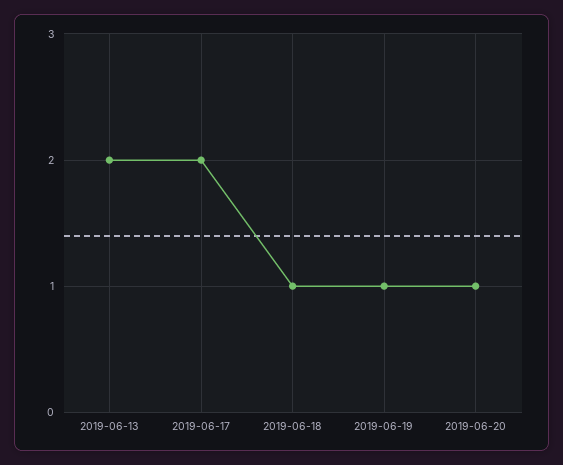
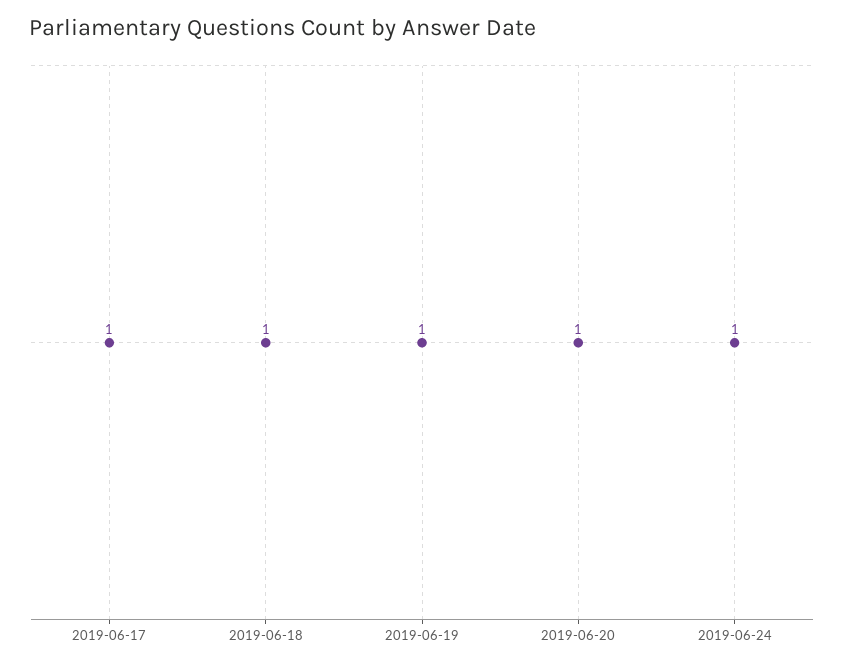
2019-06-13: 2 -> none
2019-06-17: 2 -> 1
2019-06-24: none -> 1

